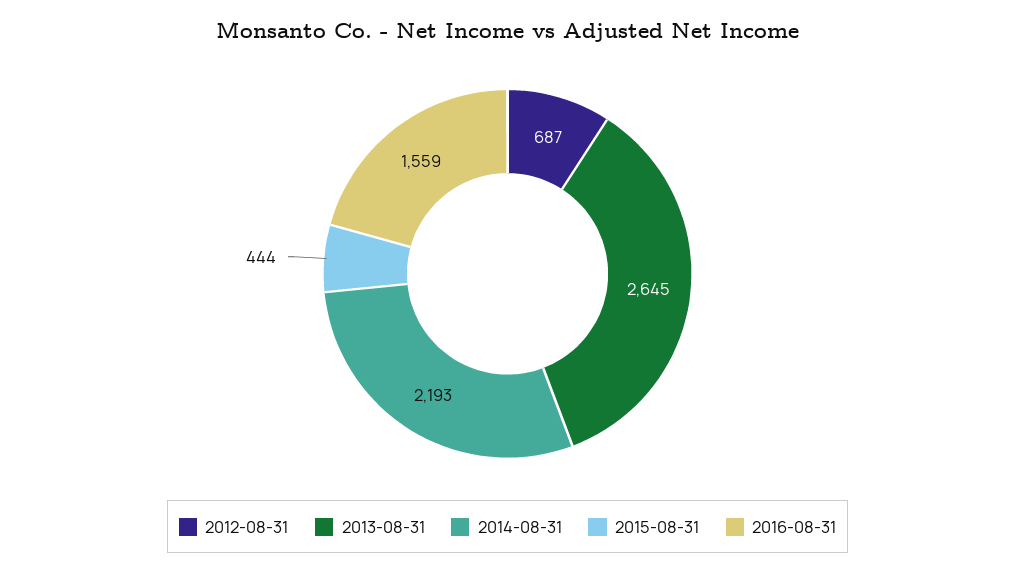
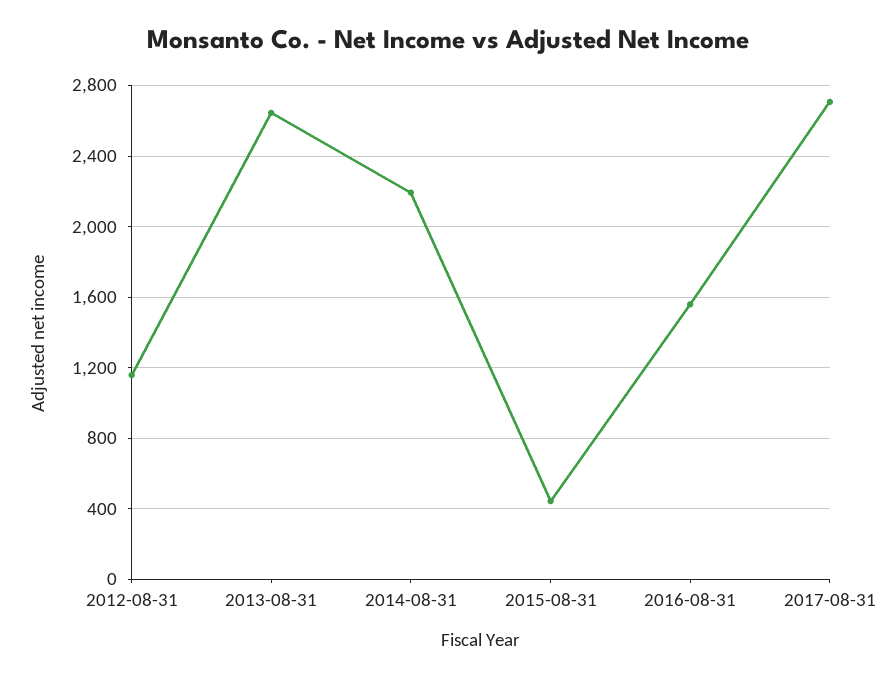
2012-08-31: 687 -> 1150
2017-08-31: none -> 2700

